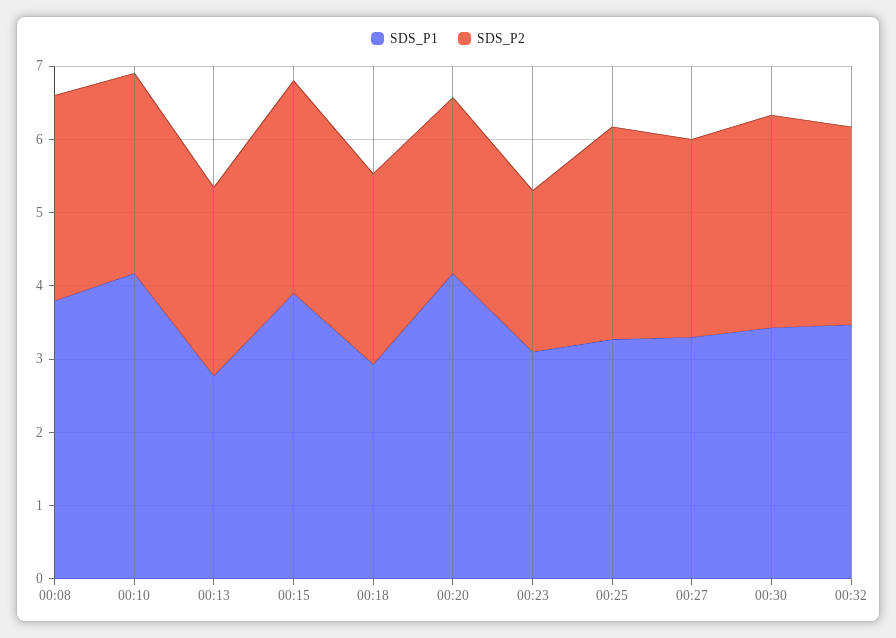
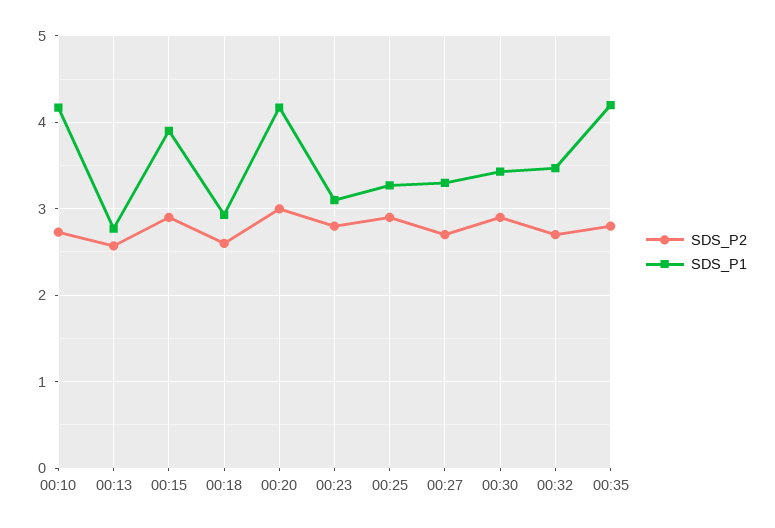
SDS_P1, 00:08: 3.8 -> none
SDS_P2, 00:08: 2.8 -> none
SDS_P2, 00:20: 2.4 -> 3
SDS_P2, 00:23: 2.2 -> 2.8
SDS_P2, 00:35: none -> 2.8
SDS_P1, 00:35: none -> 4.2

